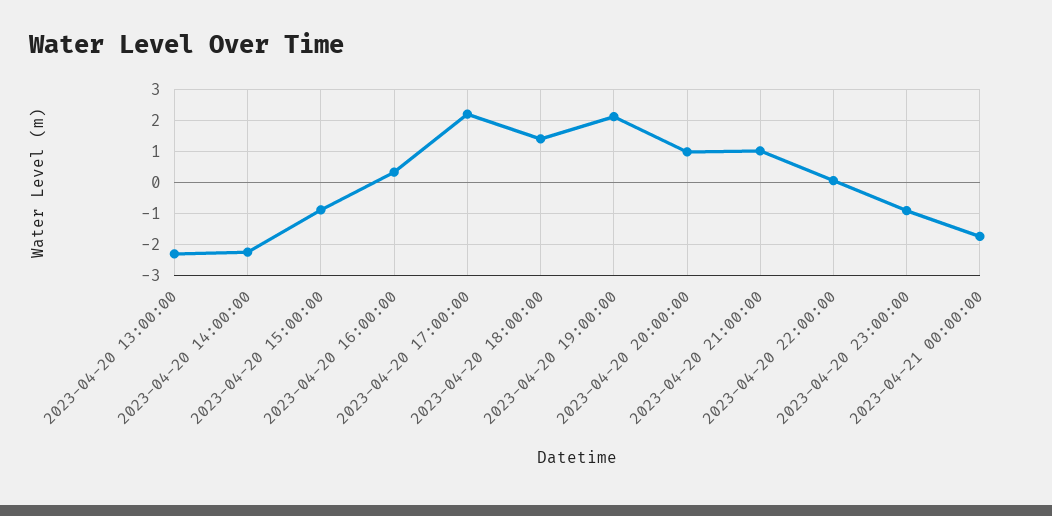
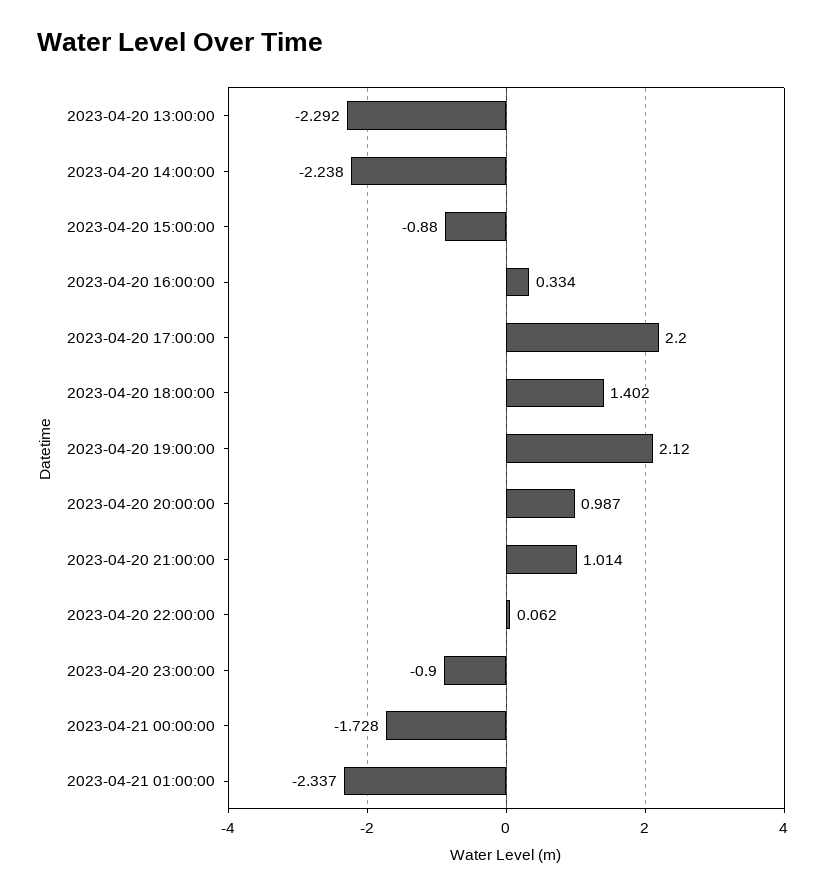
2023-04-21 01:00:00: none -> -2.337

